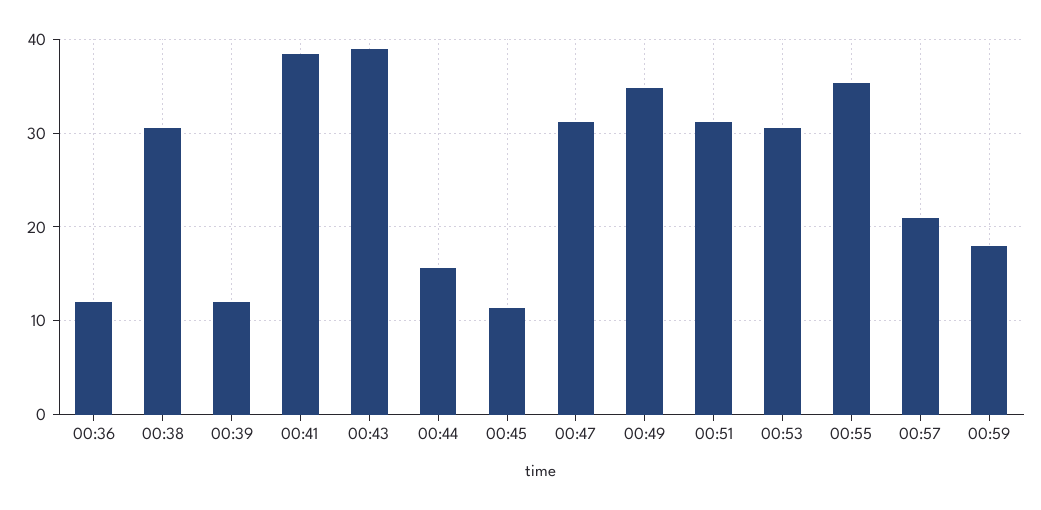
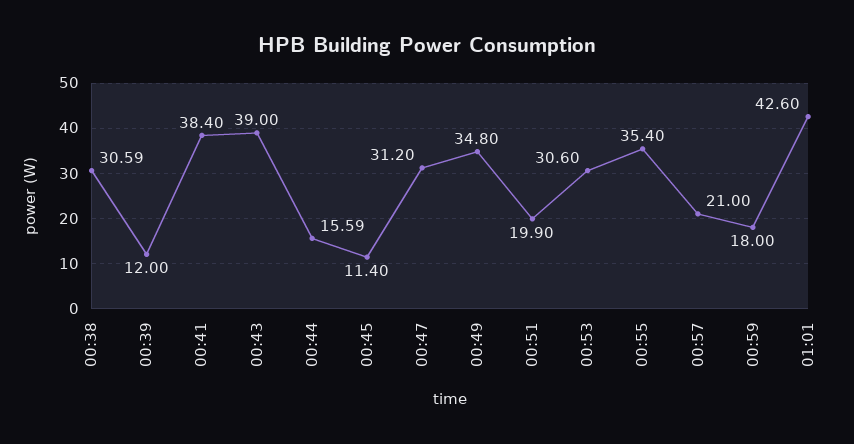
00:36: 12 -> none
00:51: 31 -> 19.9
01:01: none -> 42.6

